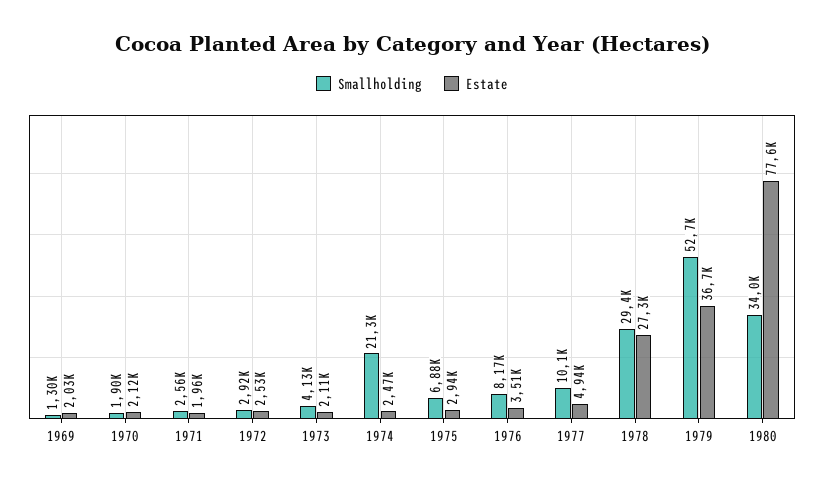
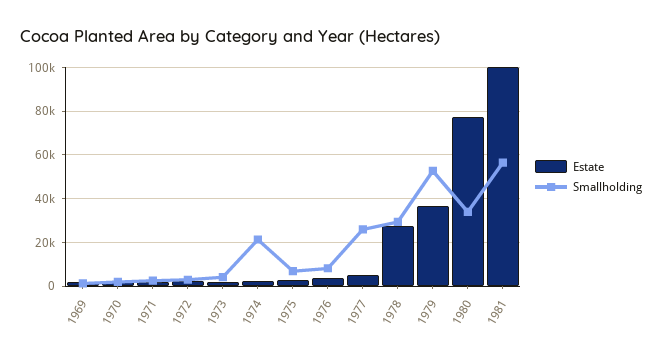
Smallholding, 1977: 10100 -> 25000
Estate, 1981: none -> 100000
Smallholding, 1981: none -> 55000

